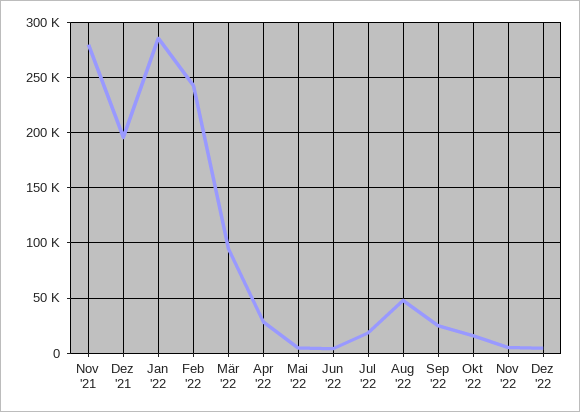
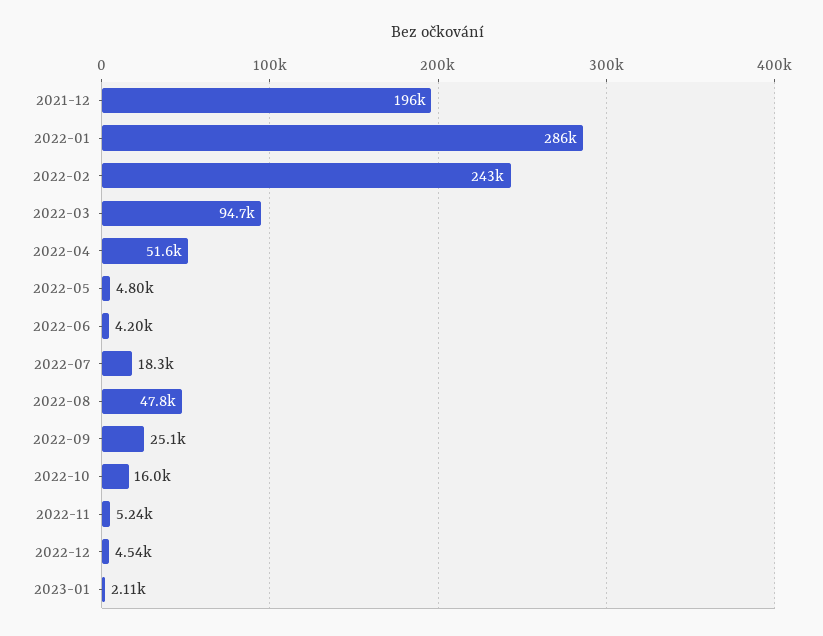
Nov '21: 280000 -> none
Apr '22: 30000 -> 51600
2023-01: none -> 2110

